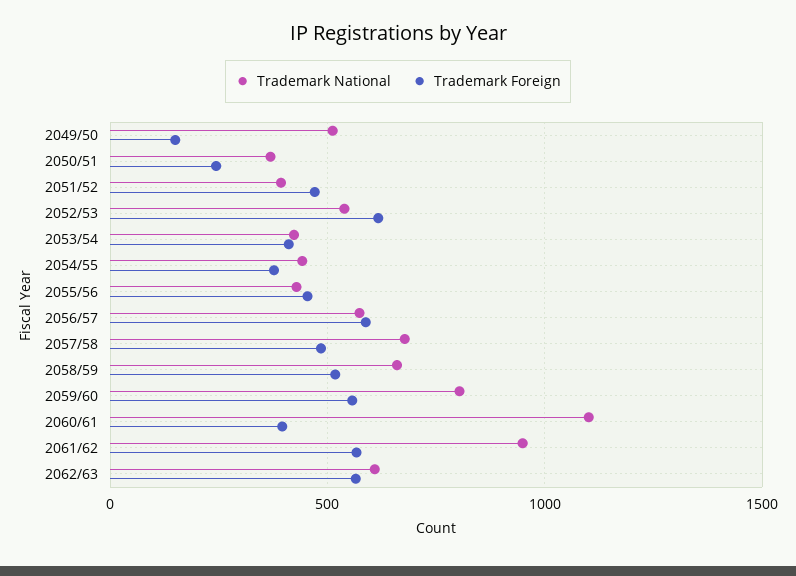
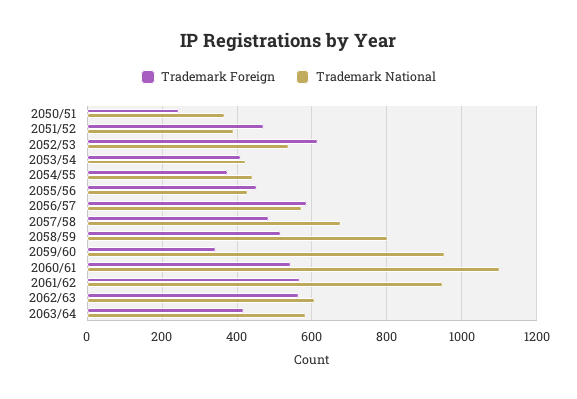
Trademark National, 2049/50: 500 -> none
Trademark Foreign, 2049/50: 150 -> none
Trademark National, 2058/59: 650 -> 800
Trademark National, 2059/60: 800 -> 960
Trademark Foreign, 2059/60: 550 -> 340
Trademark Foreign, 2060/61: 400 -> 540
Trademark Foreign, 2063/64: none -> 420
Trademark National, 2063/64: none -> 580

